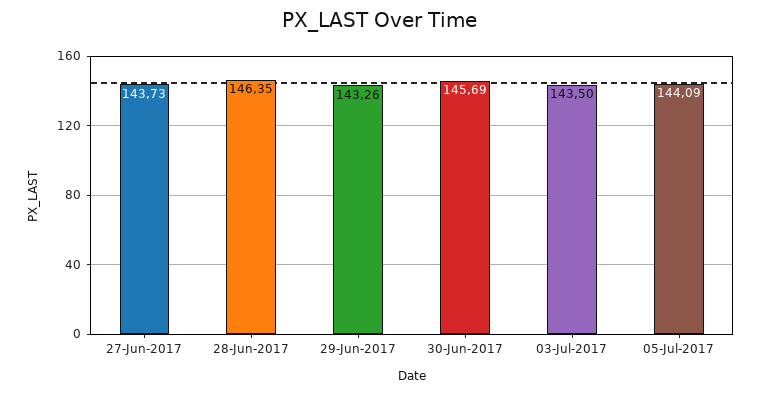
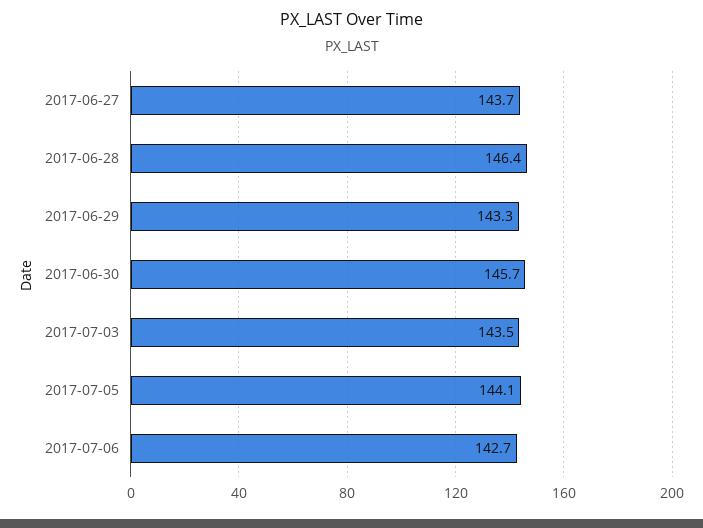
2017-07-06: none -> 142.7

